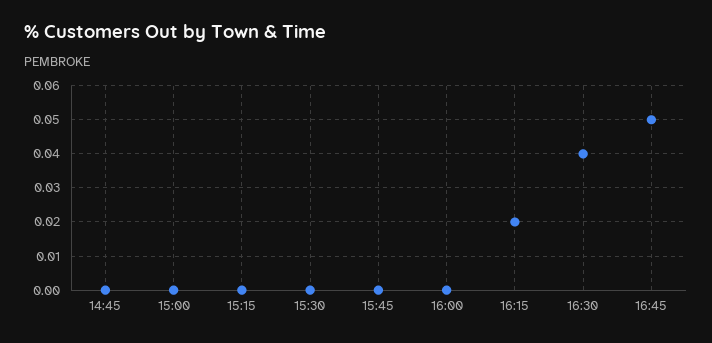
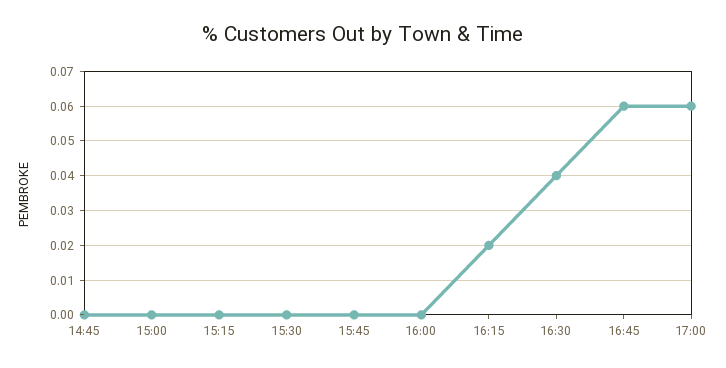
16:45: 0.05 -> 0.06
17:00: none -> 0.06

